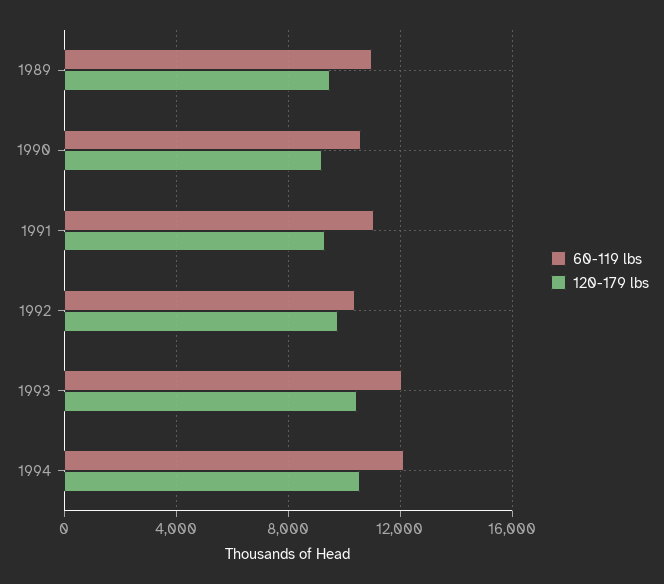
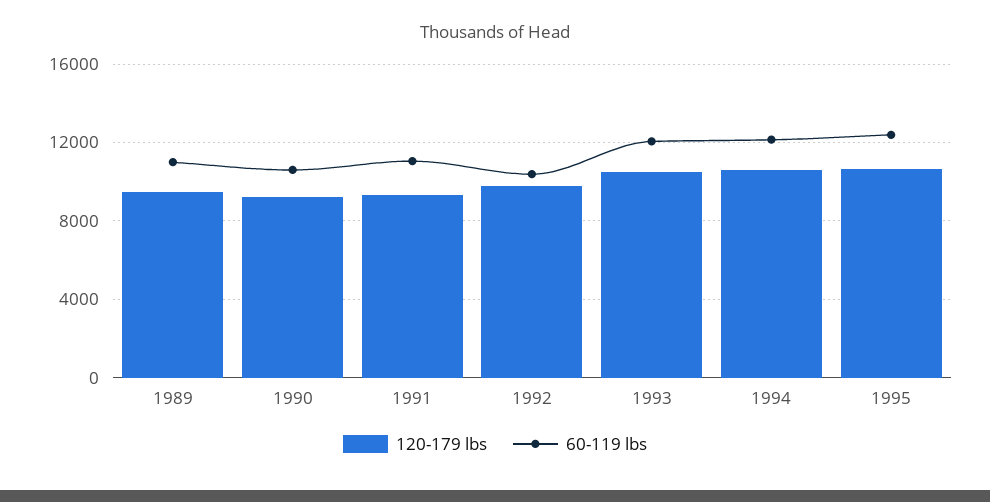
120-179 lbs, 1995: none -> 10500
60-119 lbs, 1995: none -> 12500

